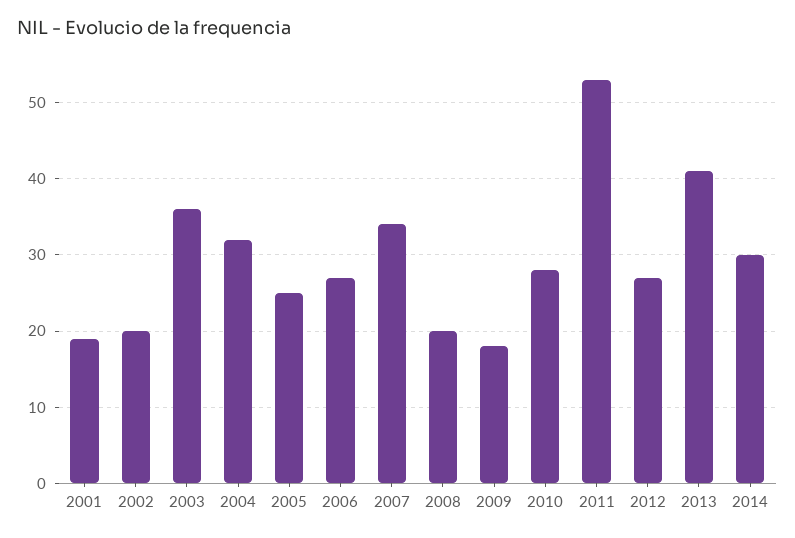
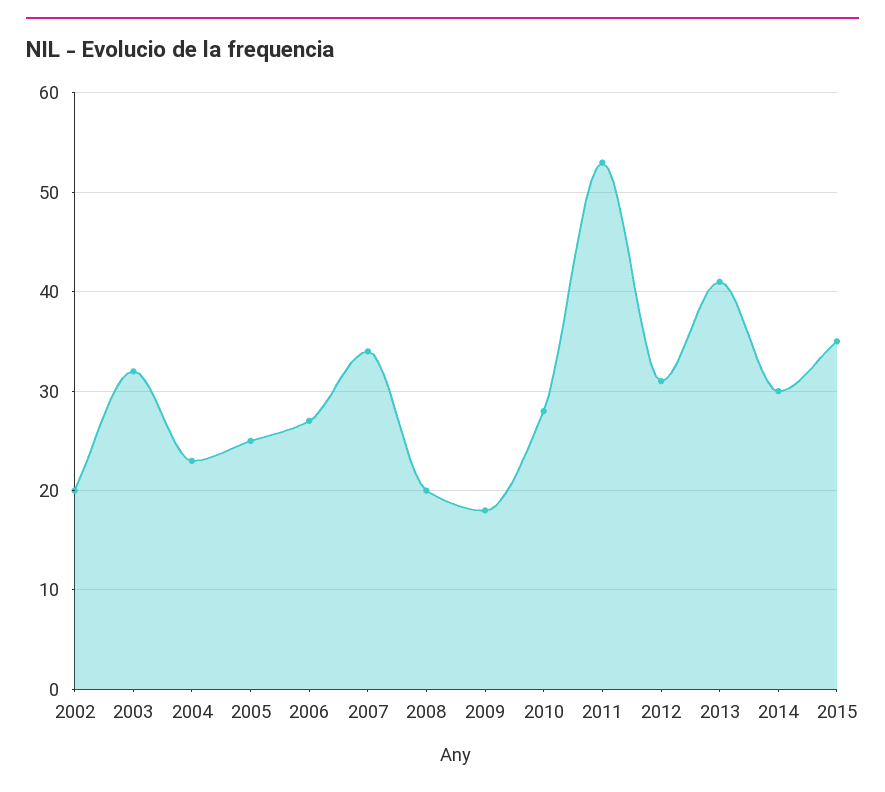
2001: 19 -> none
2003: 36 -> 32
2004: 32 -> 23
2012: 27 -> 31
2015: none -> 35

